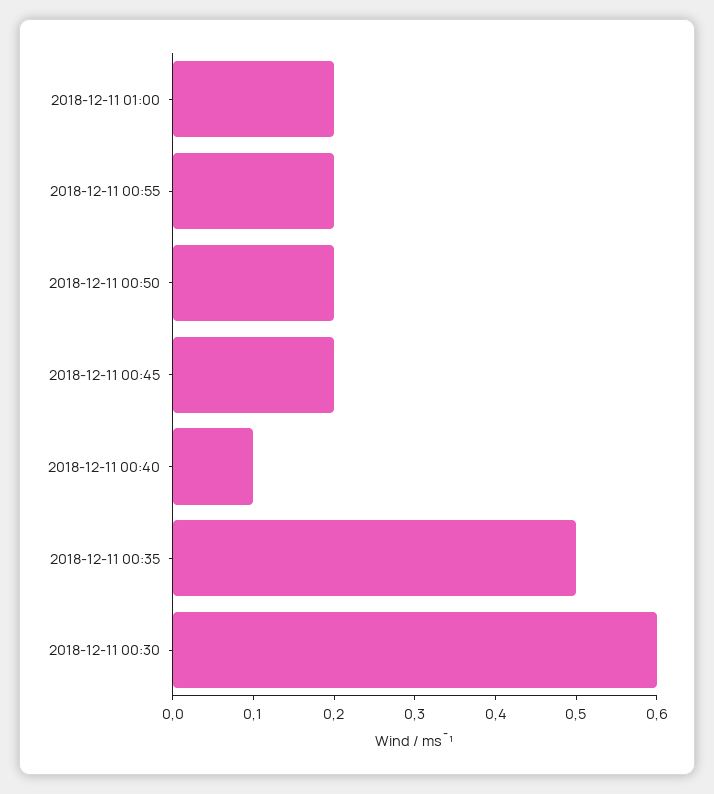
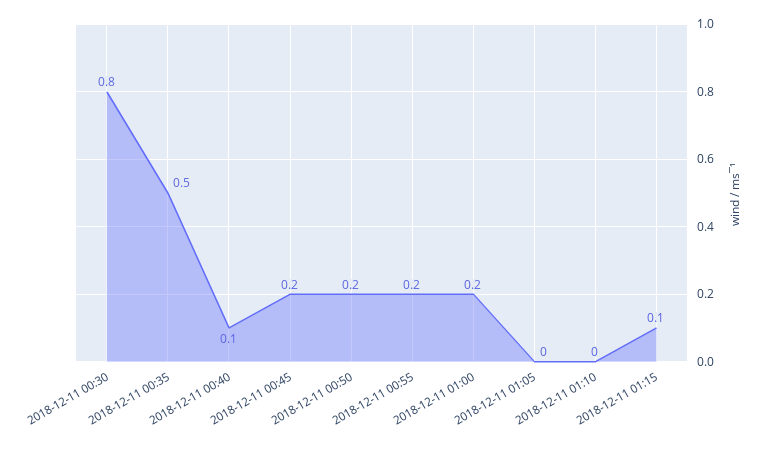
2018-12-11 00:30: 0.6 -> 0.8
2018-12-11 01:05: none -> 0
2018-12-11 01:10: none -> 0
2018-12-11 01:15: none -> 0.1

